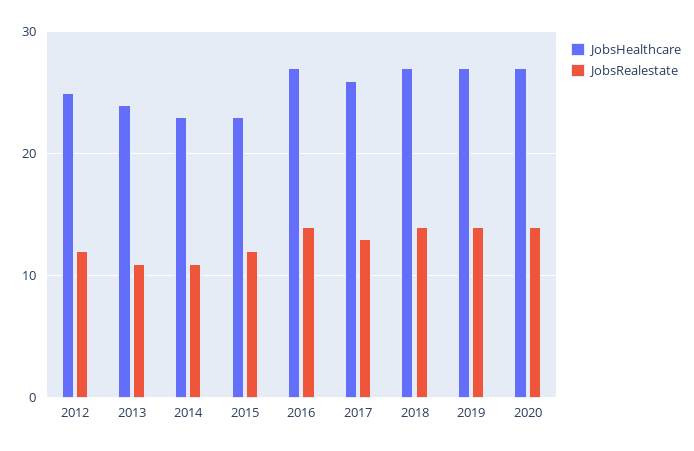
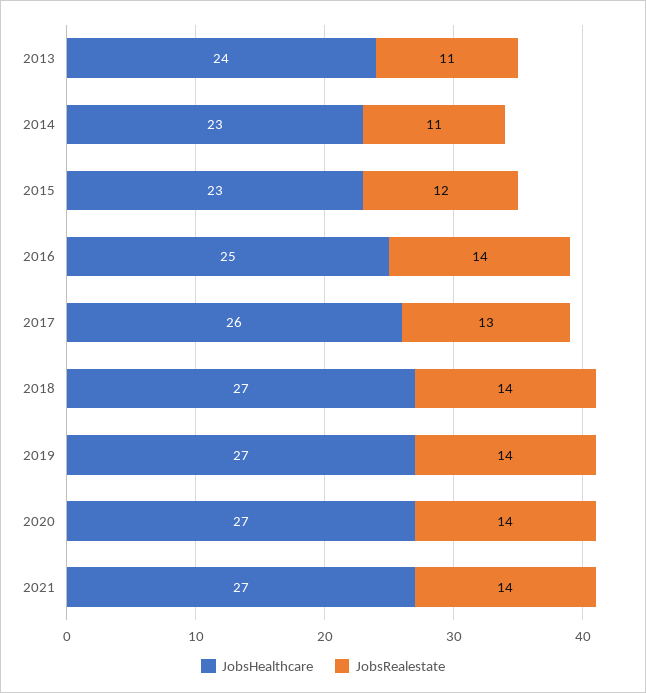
JobsHealthcare, 2012: 25 -> none
JobsRealestate, 2012: 12 -> none
JobsHealthcare, 2016: 27 -> 25
JobsHealthcare, 2021: none -> 27
JobsRealestate, 2021: none -> 14

